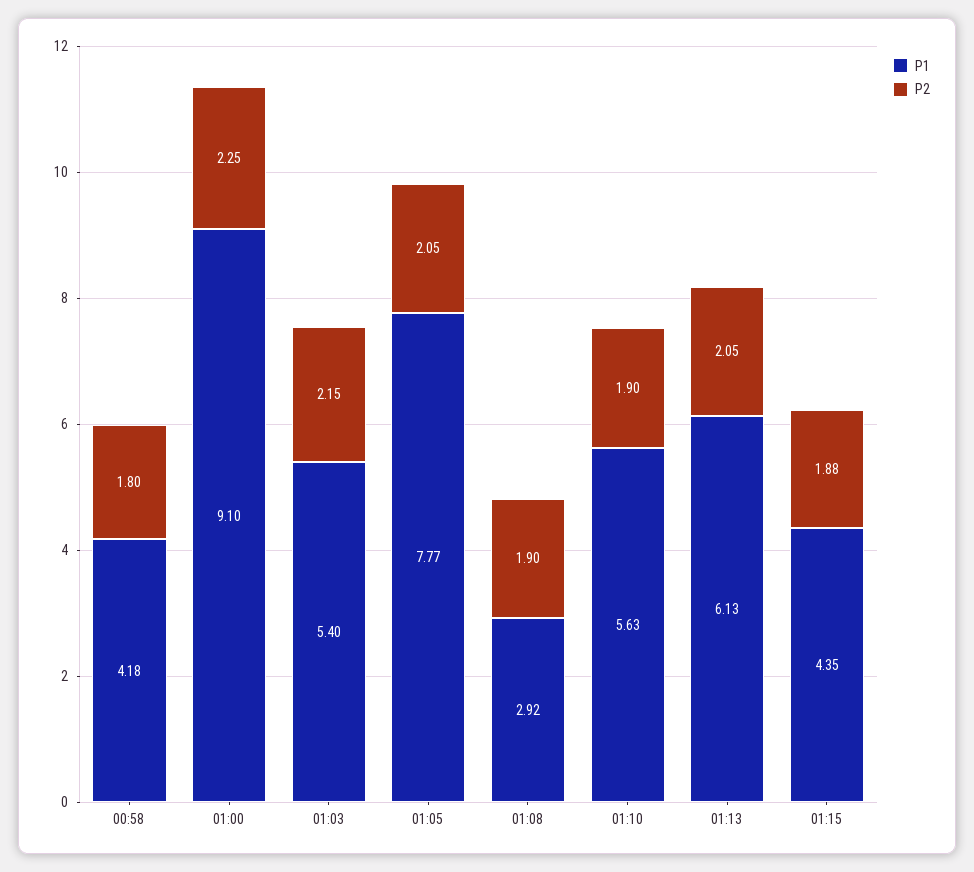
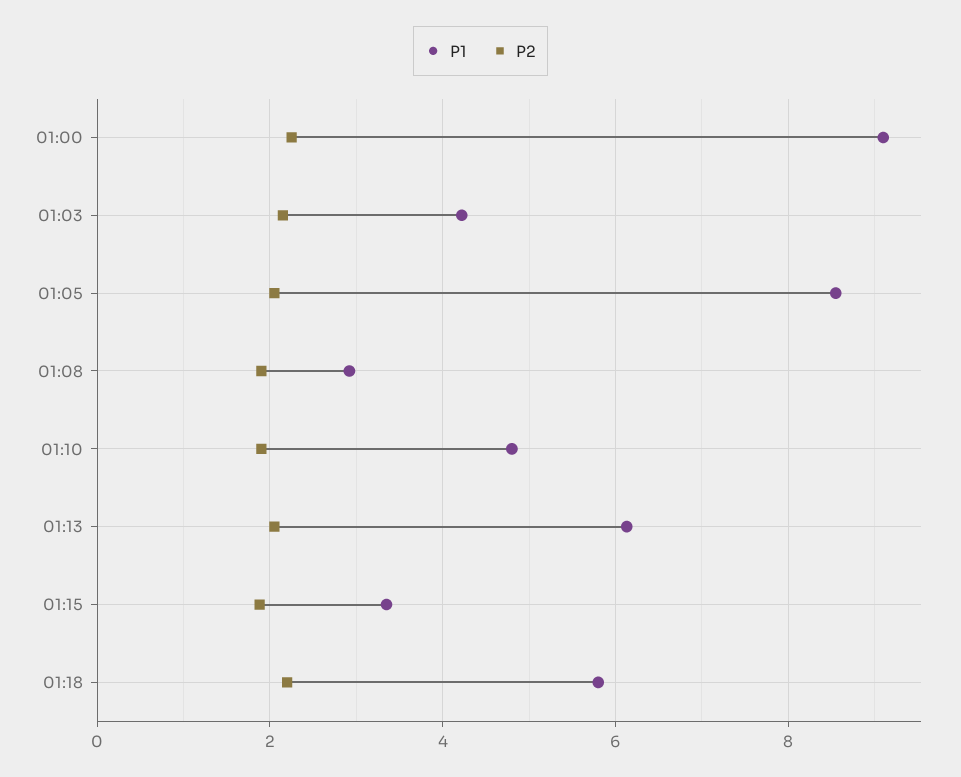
P1, 00:58: 4.18 -> none
P2, 00:58: 1.8 -> none
P1, 01:03: 5.4 -> 4.2
P1, 01:05: 7.77 -> 8.6
P1, 01:10: 5.63 -> 4.8
P1, 01:15: 4.35 -> 3.4
P1, 01:18: none -> 5.8
P2, 01:18: none -> 2.2

